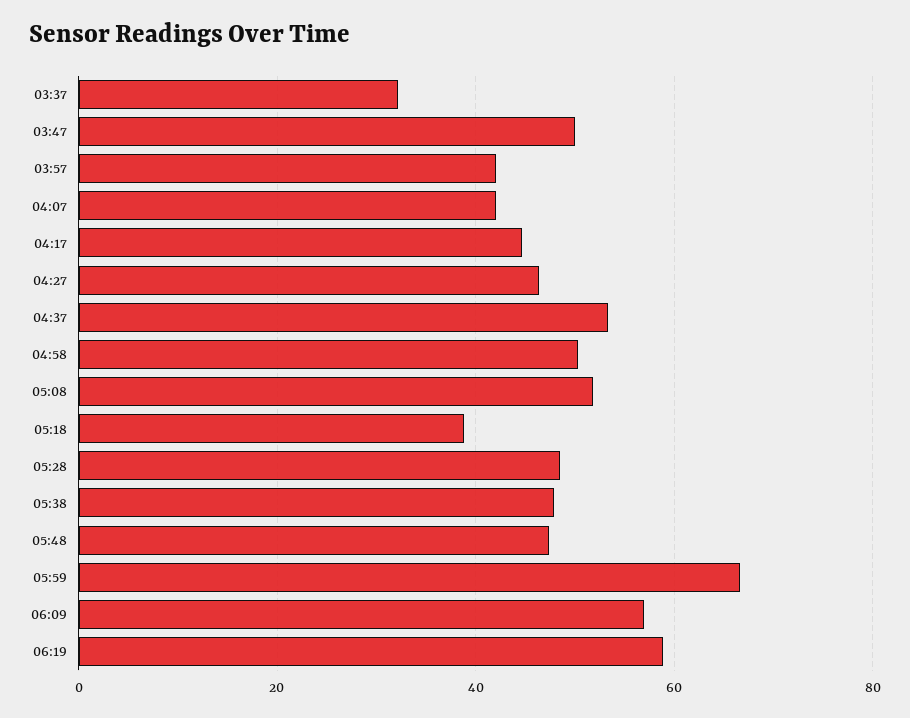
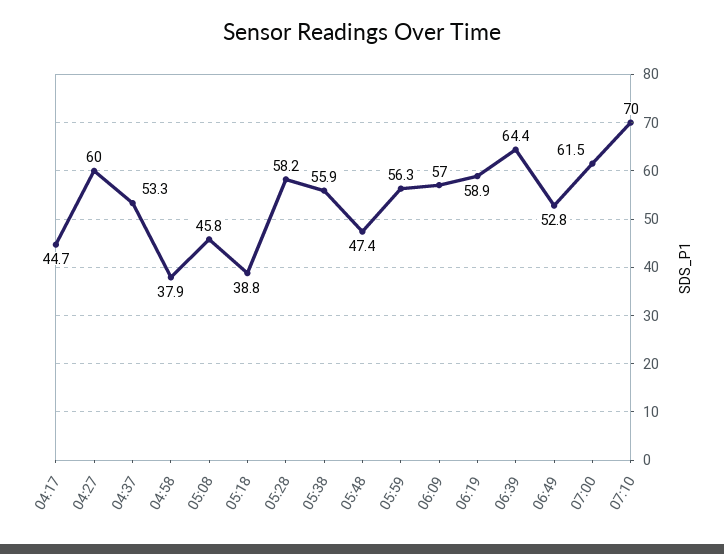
03:37: 32 -> none
03:47: 50 -> none
03:57: 42 -> none
04:07: 42 -> none
04:27: 46 -> 60
04:58: 50 -> 37.9
05:08: 52 -> 45.8
05:28: 48 -> 58.2
05:38: 48 -> 55.9
05:59: 66 -> 56.3
06:39: none -> 64.4
06:49: none -> 52.8
07:00: none -> 61.5
07:10: none -> 70

